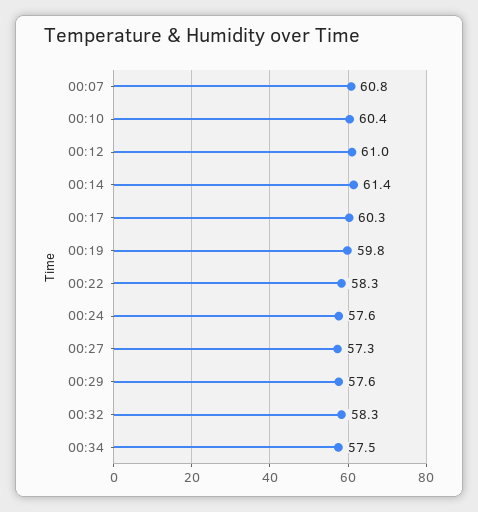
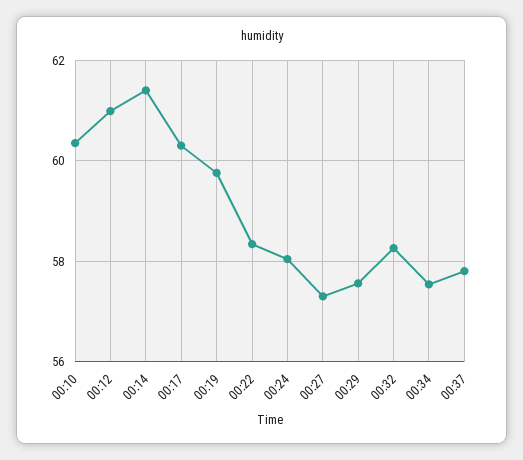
00:07: 60.8 -> none
00:24: 57.6 -> 58
00:37: none -> 57.8

